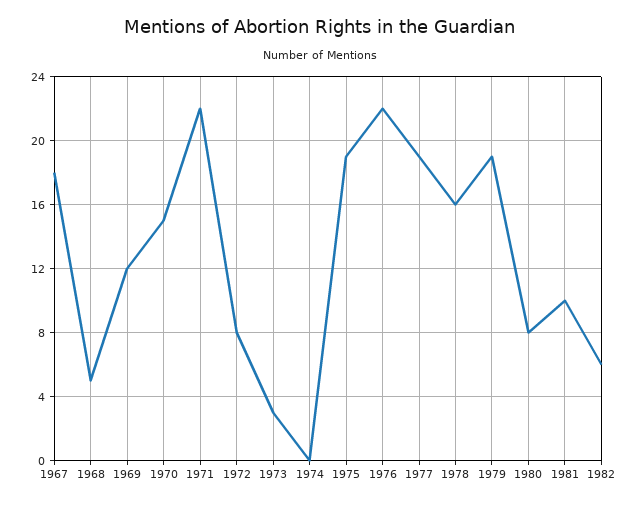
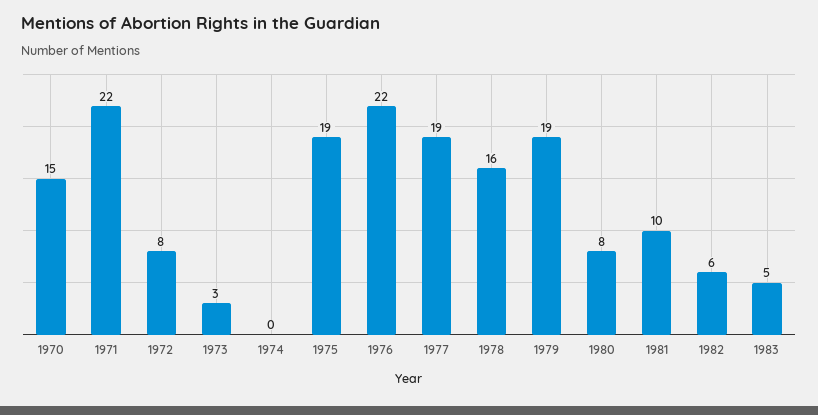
1967: 18 -> none
1968: 5 -> none
1969: 12 -> none
1983: none -> 5

